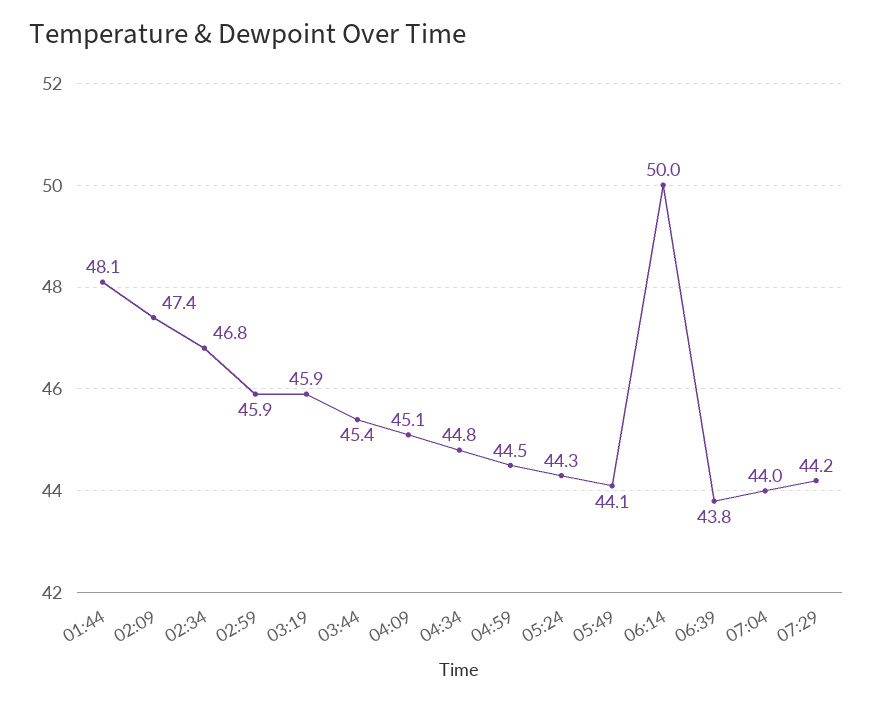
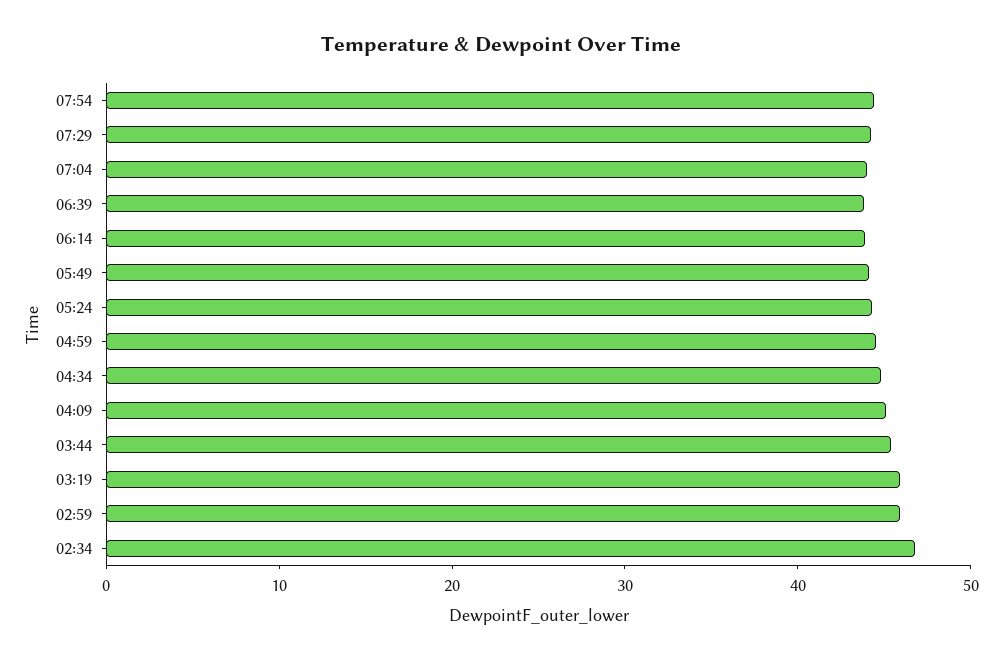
01:44: 48.1 -> none
02:09: 47.4 -> none
06:14: 50 -> 44
07:54: none -> 44

